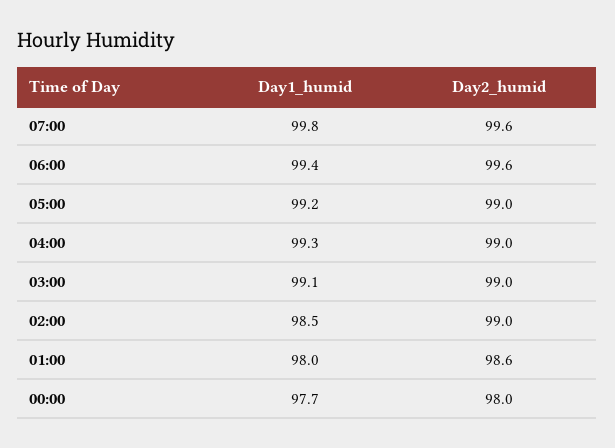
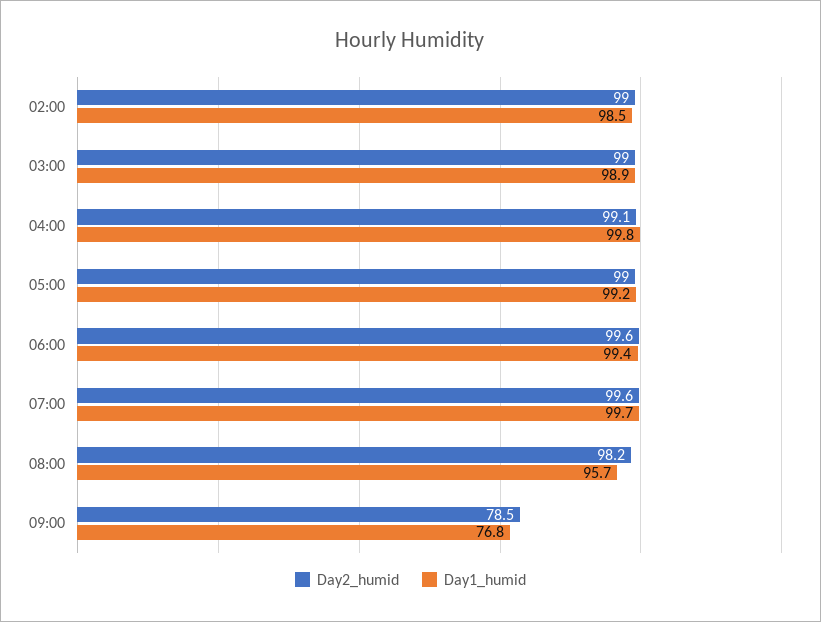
Day1_humid, 07:00: 99.8 -> 99.7
Day1_humid, 04:00: 99.3 -> 99.8
Day2_humid, 04:00: 99 -> 99.1
Day1_humid, 03:00: 99.1 -> 98.9
Day1_humid, 01:00: 98 -> none
Day2_humid, 01:00: 98.6 -> none
Day1_humid, 00:00: 97.7 -> none
Day2_humid, 00:00: 98 -> none
Day2_humid, 08:00: none -> 98.2
Day1_humid, 08:00: none -> 95.7
Day2_humid, 09:00: none -> 78.5
Day1_humid, 09:00: none -> 76.8

